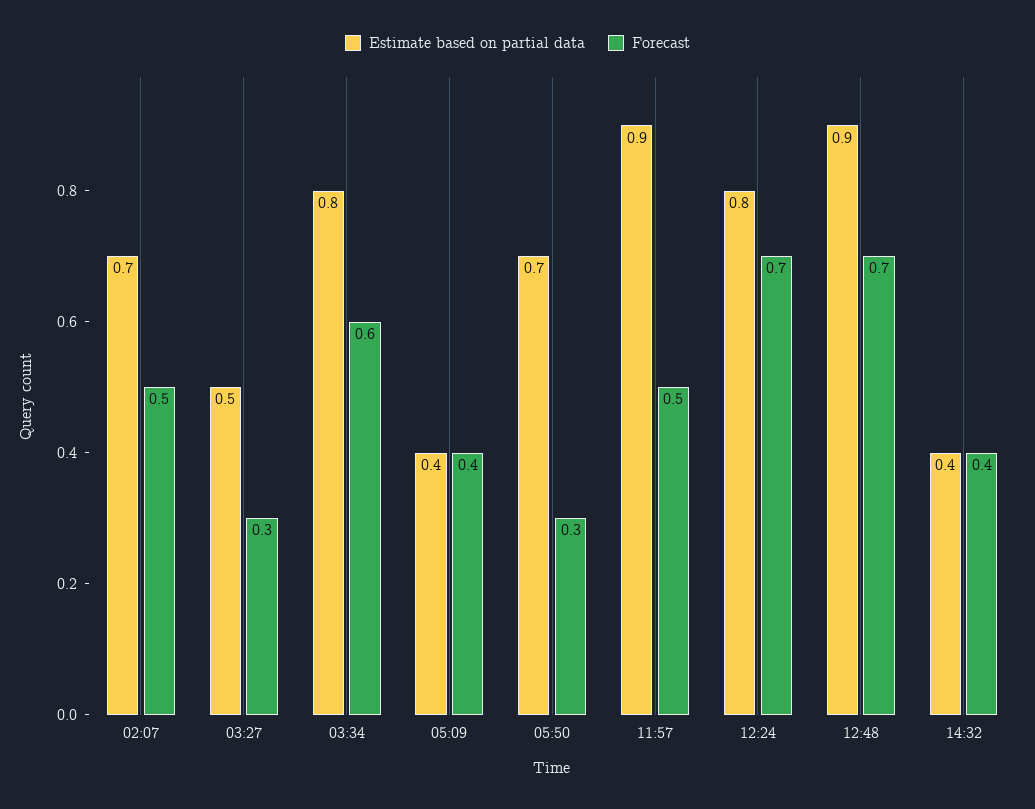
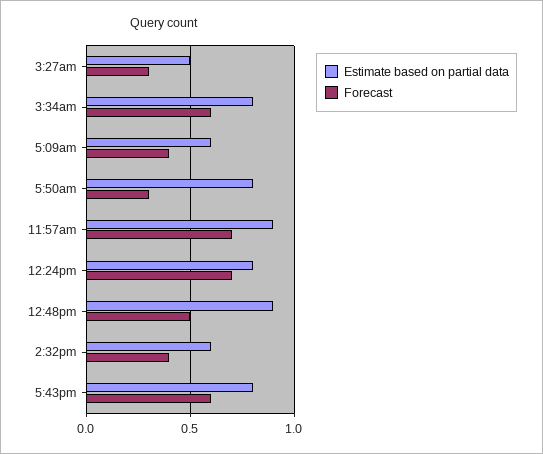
Estimate based on partial data, 02:07: 0.7 -> none
Forecast, 02:07: 0.5 -> none
Estimate based on partial data, 05:09: 0.4 -> 0.6
Estimate based on partial data, 05:50: 0.7 -> 0.8
Forecast, 11:57: 0.5 -> 0.7
Forecast, 12:48: 0.7 -> 0.5
Estimate based on partial data, 14:32: 0.4 -> 0.6
Estimate based on partial data, 5:43pm: none -> 0.8
Forecast, 5:43pm: none -> 0.6

